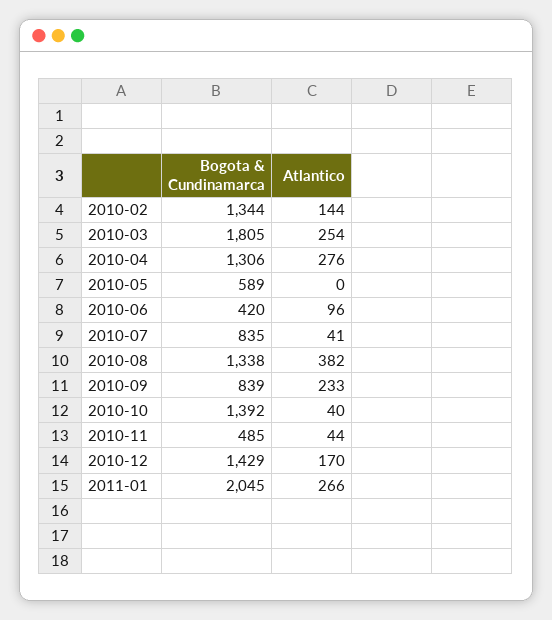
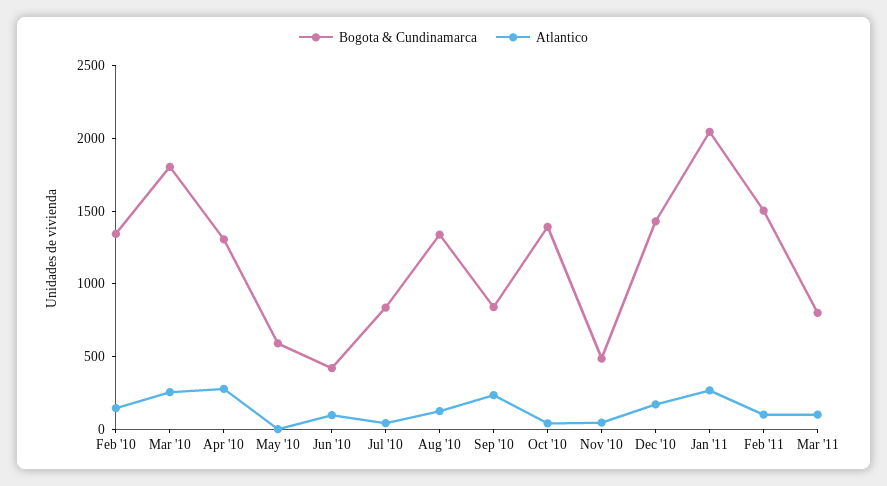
Atlantico, 2010-08: 382 -> 100
Bogota & Cundinamarca, Feb '11: none -> 1500
Atlantico, Feb '11: none -> 100
Bogota & Cundinamarca, Mar '11: none -> 800
Atlantico, Mar '11: none -> 100

